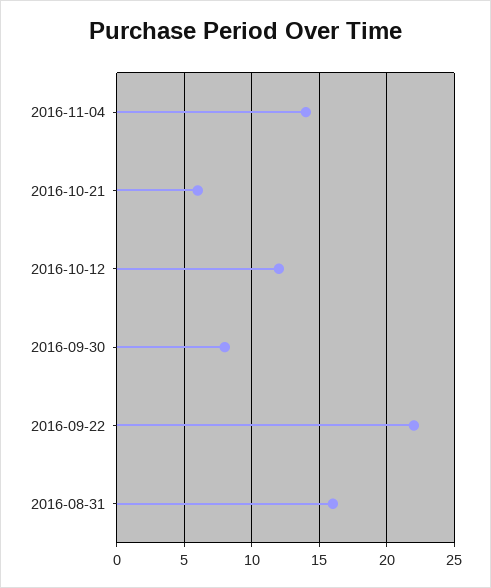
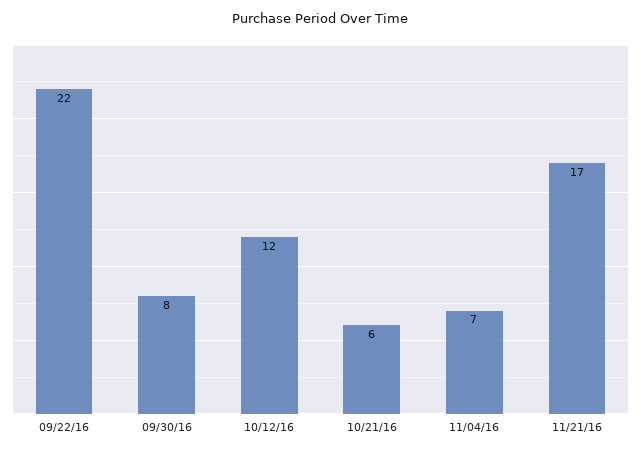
2016-11-04: 14 -> 7
2016-08-31: 16 -> none
11/21/16: none -> 17

